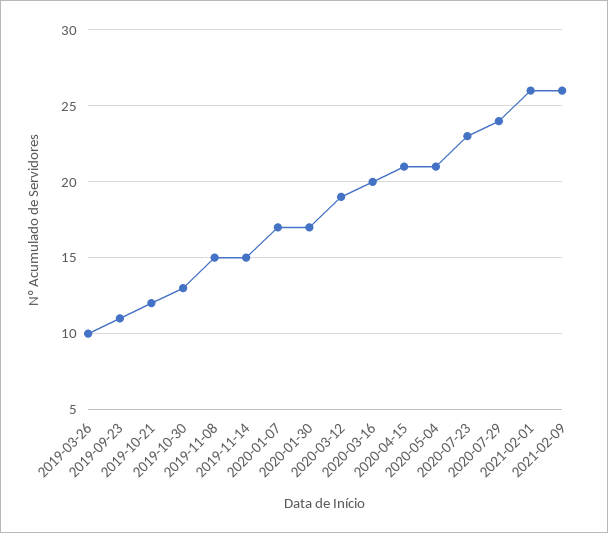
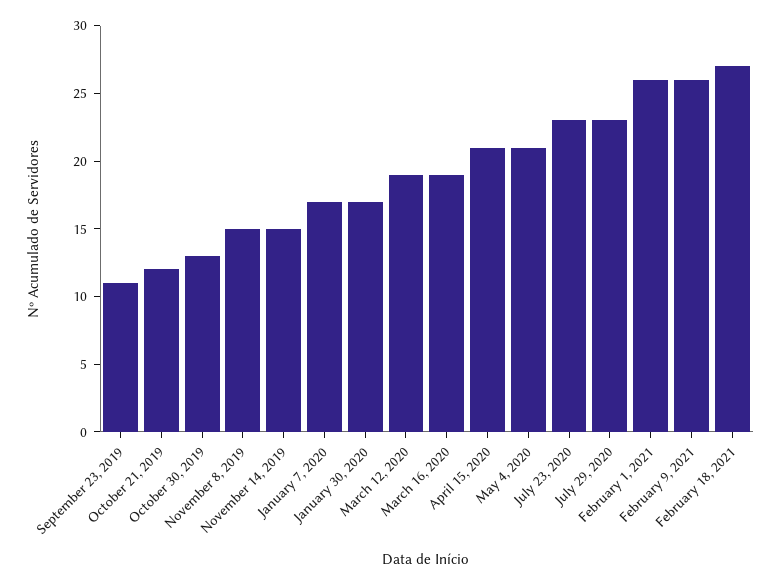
2019-03-26: 10 -> none
2020-03-16: 20 -> 19
2020-07-29: 24 -> 23
February 18, 2021: none -> 27

